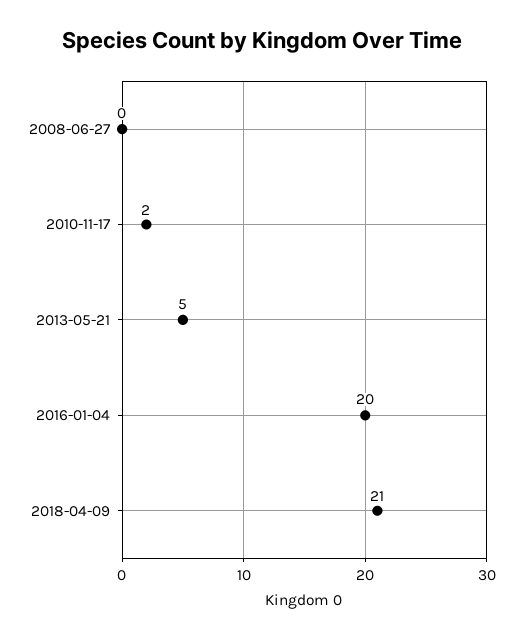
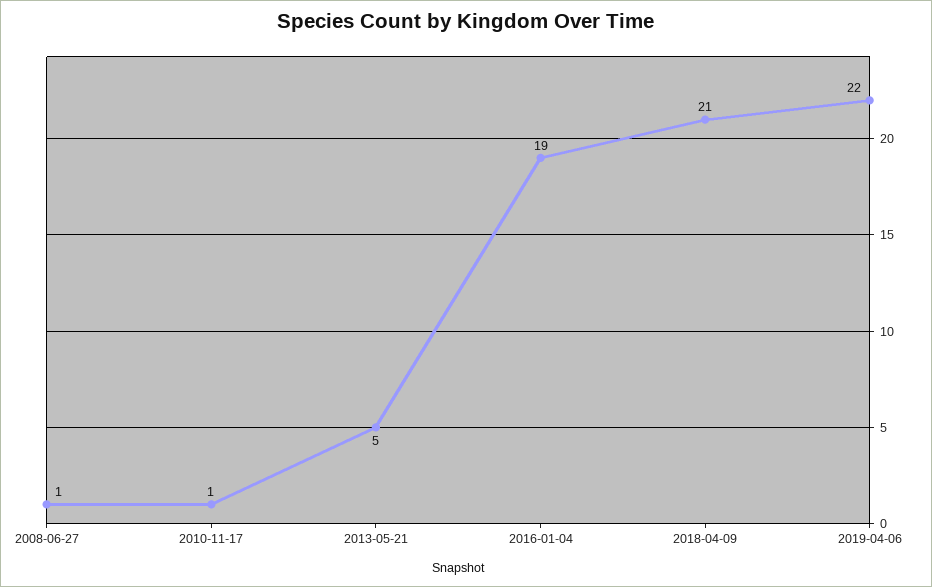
2008-06-27: 0 -> 1
2010-11-17: 2 -> 1
2016-01-04: 20 -> 19
2019-04-06: none -> 22

